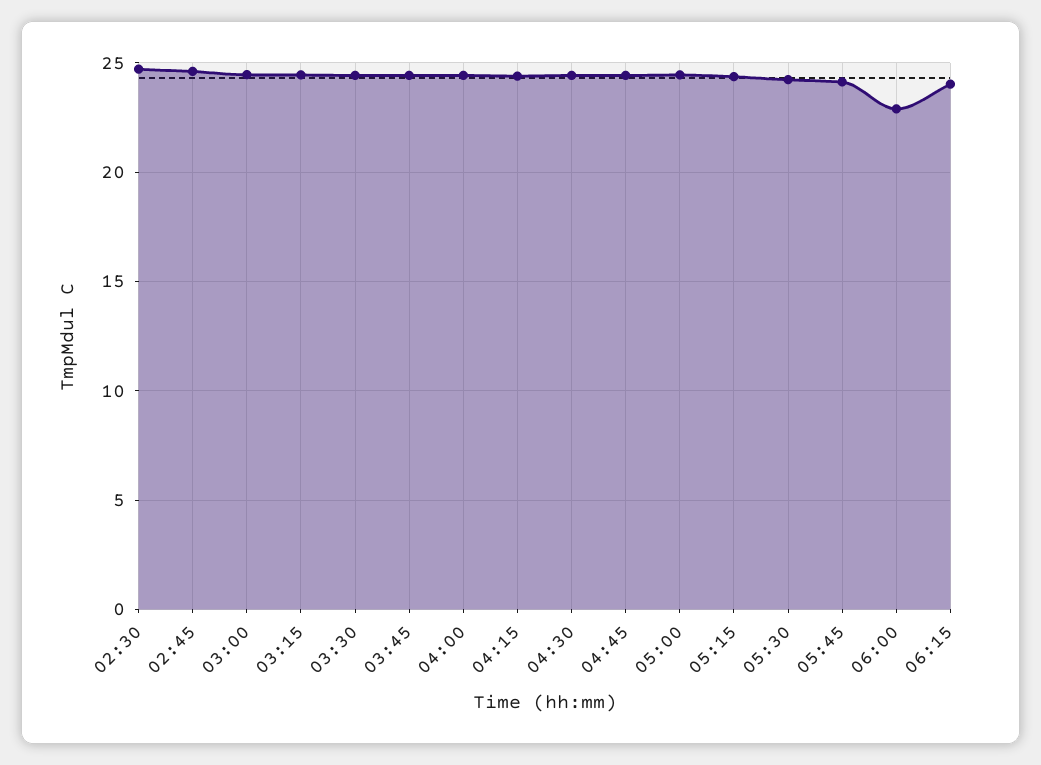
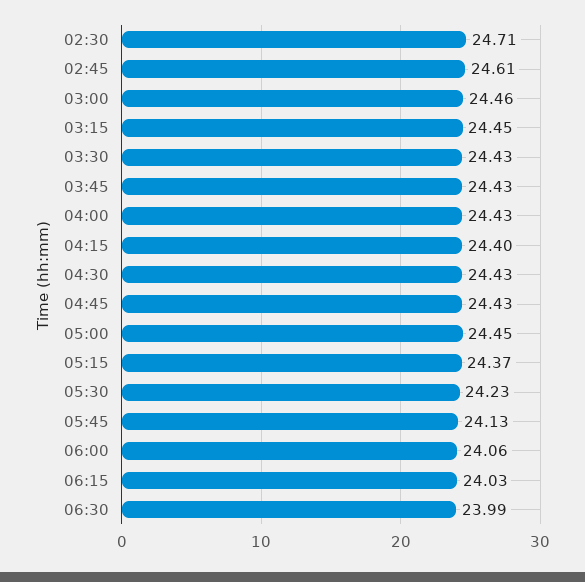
06:00: 23 -> 24.06
06:30: none -> 23.99

